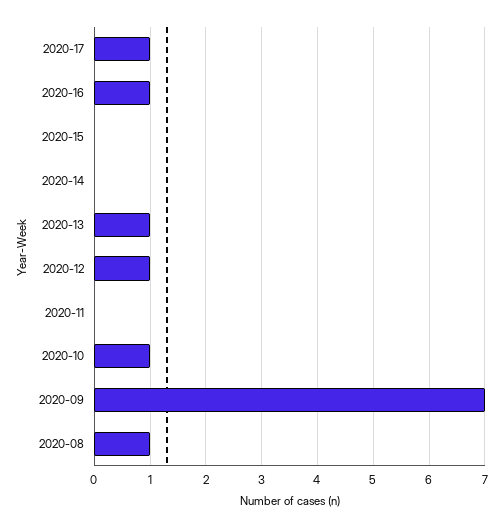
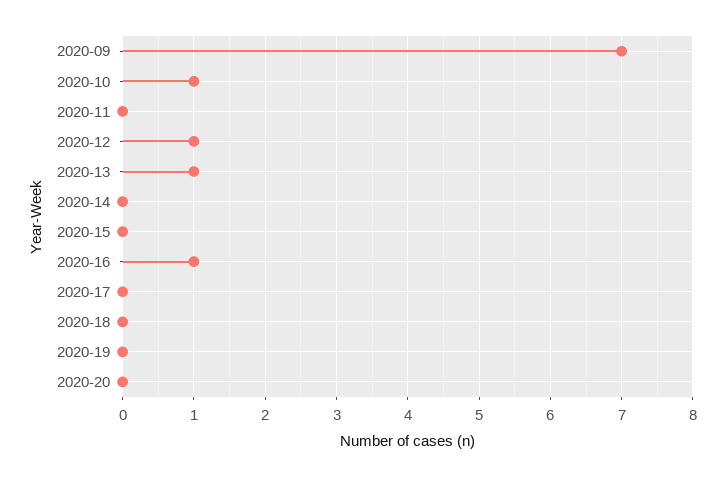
2020-17: 1 -> 0
2020-08: 1 -> none
2020-18: none -> 0
2020-19: none -> 0
2020-20: none -> 0

